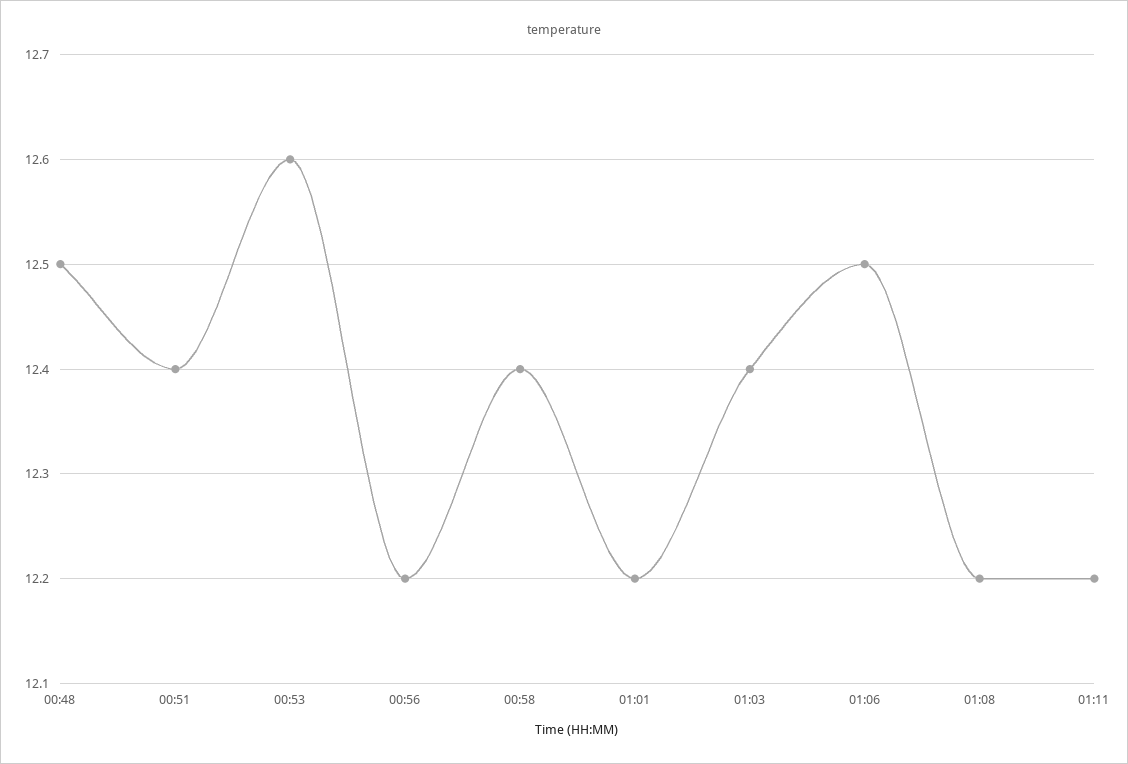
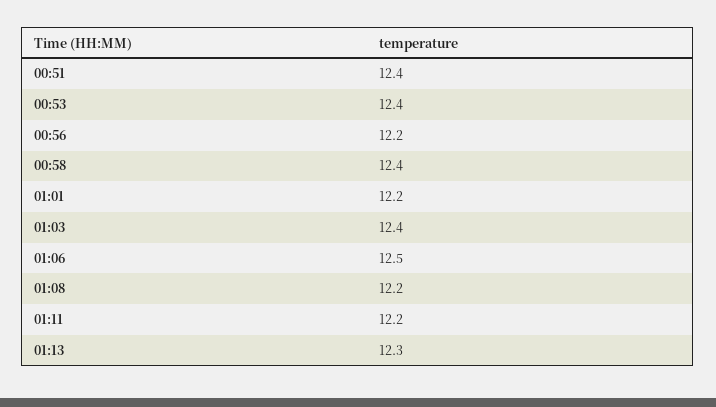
00:48: 12.5 -> none
00:53: 12.6 -> 12.4
01:13: none -> 12.3

